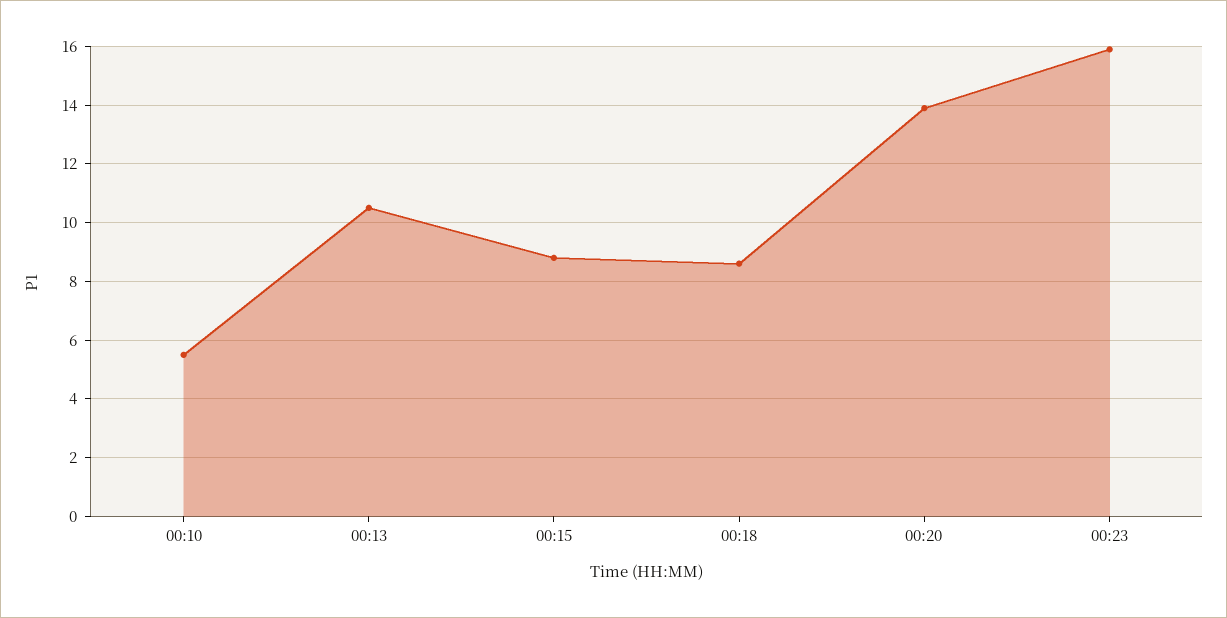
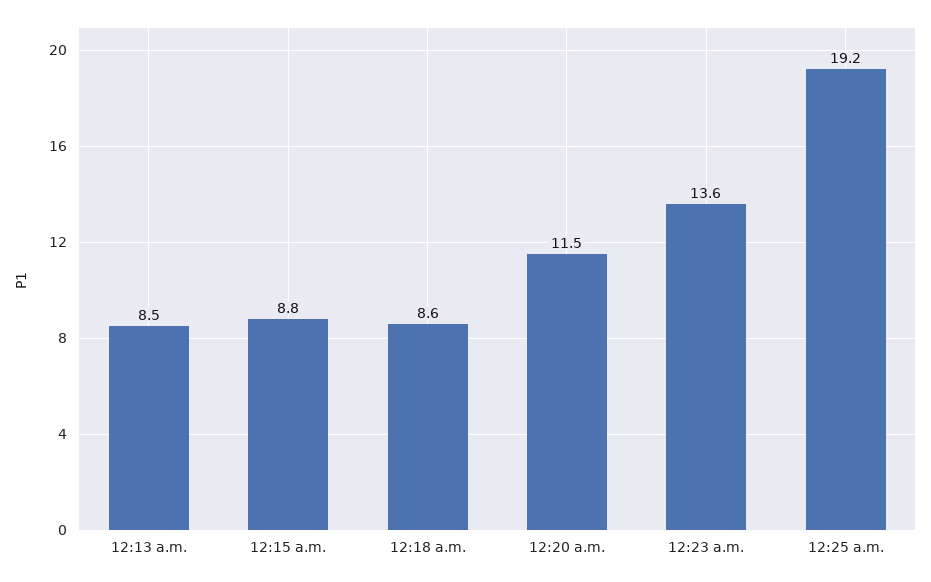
00:10: 5.5 -> none
00:13: 10.5 -> 8.5
00:20: 14 -> 11.5
00:23: 16 -> 13.6
12:25 a.m.: none -> 19.2

